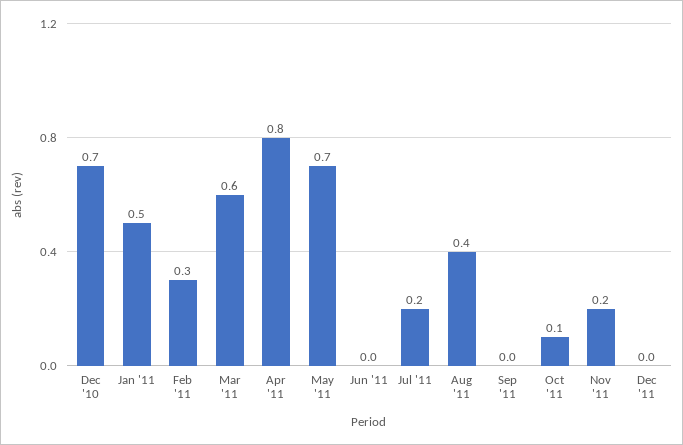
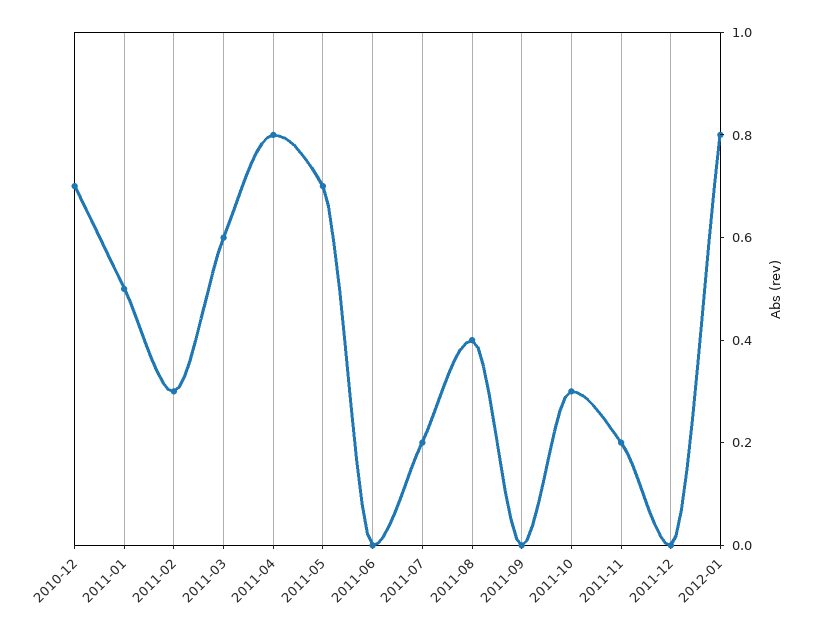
Oct '11: 0.1 -> 0.3
2012-01: none -> 0.8

